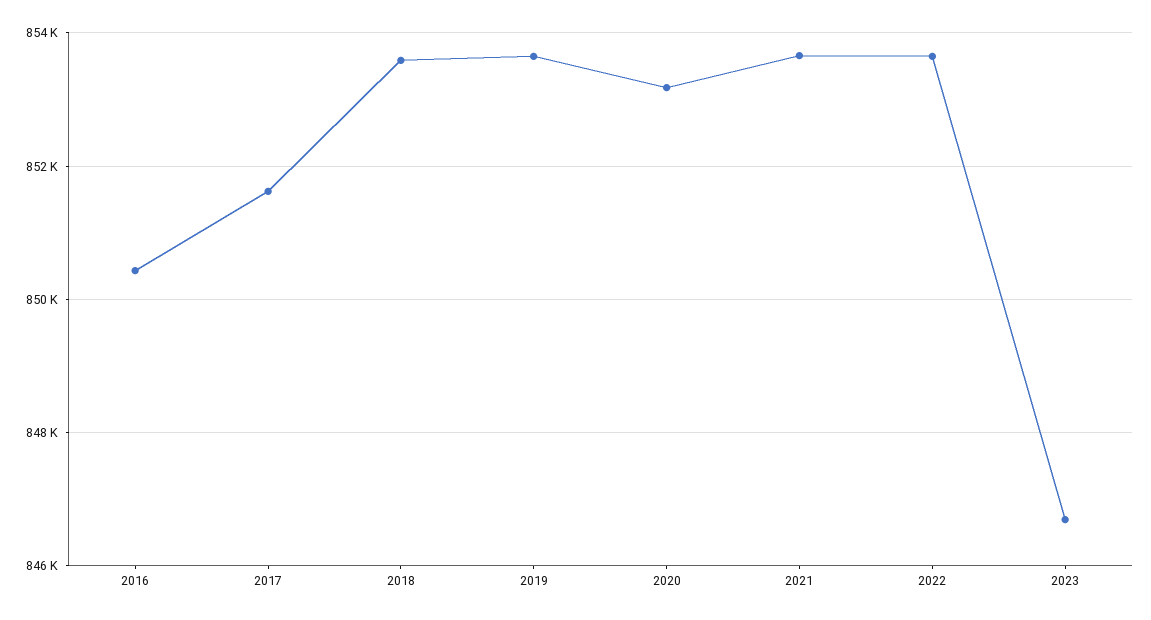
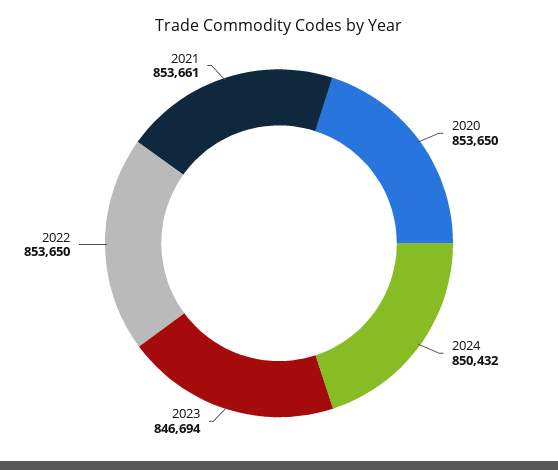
2016: 850400 -> none
2017: 851600 -> none
2018: 853600 -> none
2019: 853600 -> none
2020: 853200 -> 853650
2024: none -> 850432

